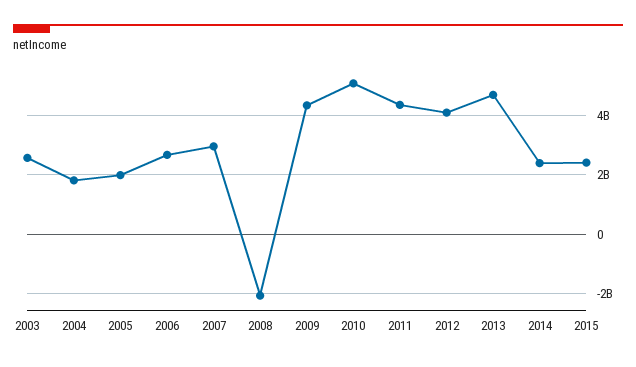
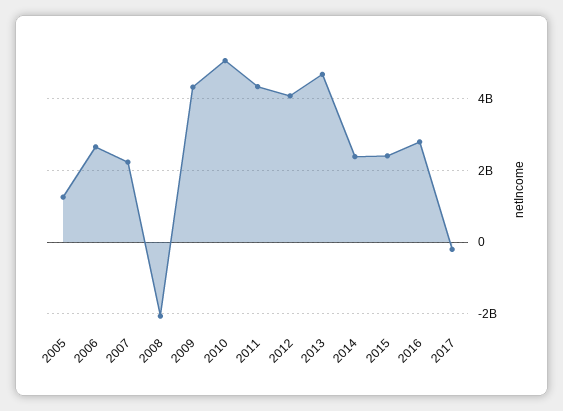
2003: 2500000000 -> none
2004: 1750000000 -> none
2005: 2000000000 -> 1200000000
2007: 3000000000 -> 2200000000
2016: none -> 2800000000
2017: none -> -200000000

